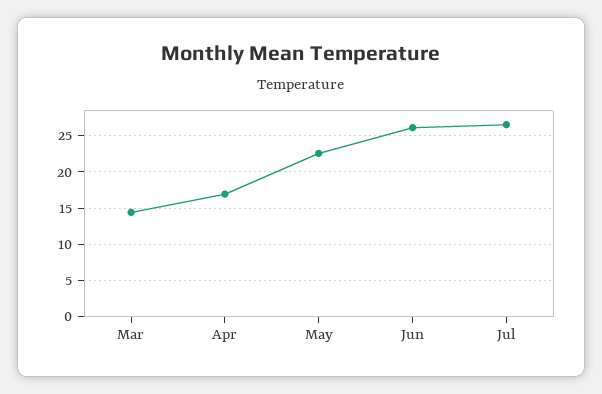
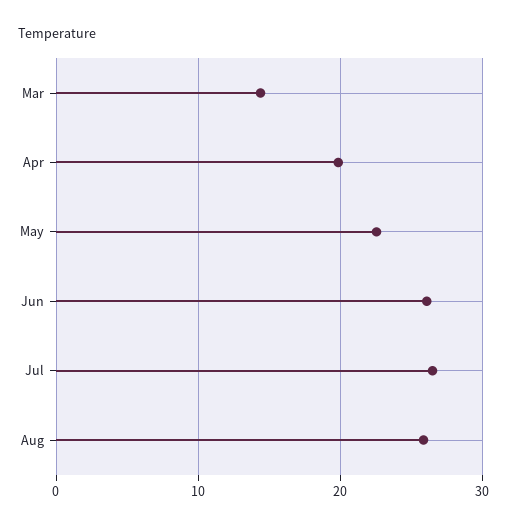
Apr: 17 -> 20
Aug: none -> 26

